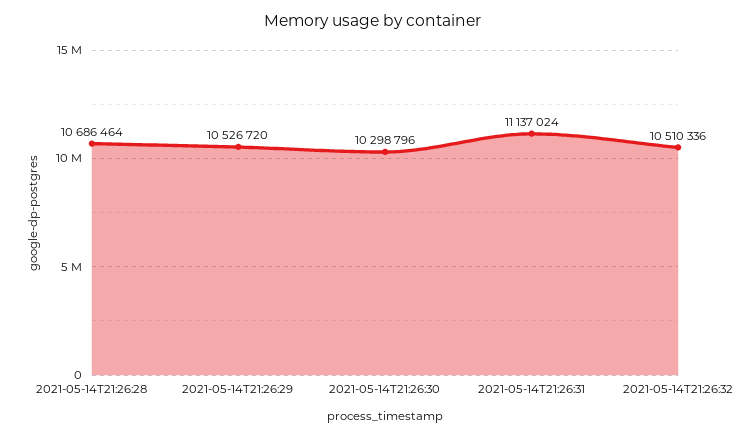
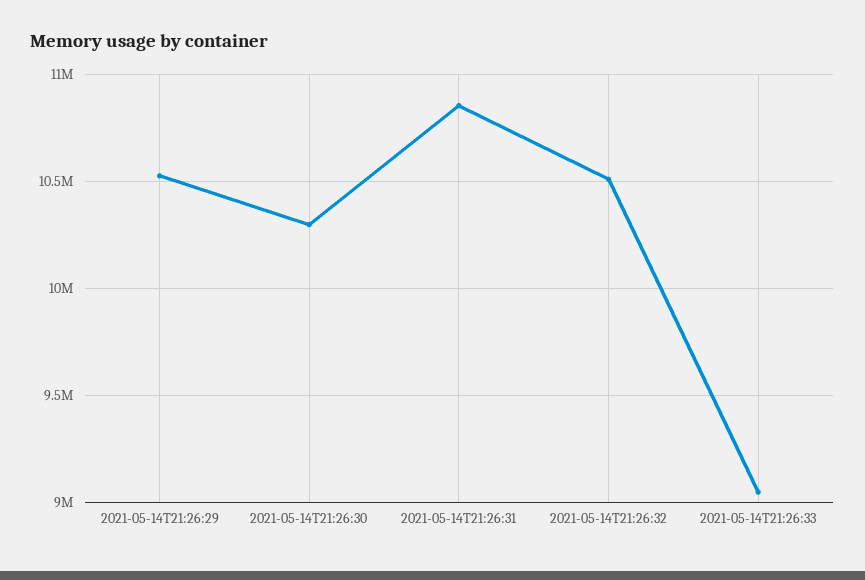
2021-05-14T21:26:28: 10686464 -> none
2021-05-14T21:26:31: 11137024 -> 10850000
2021-05-14T21:26:33: none -> 9050000

